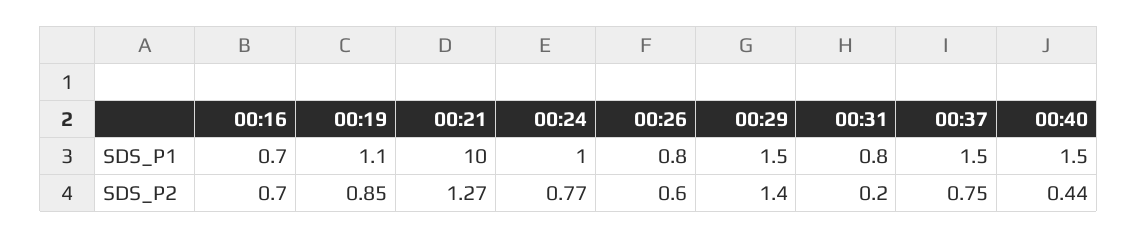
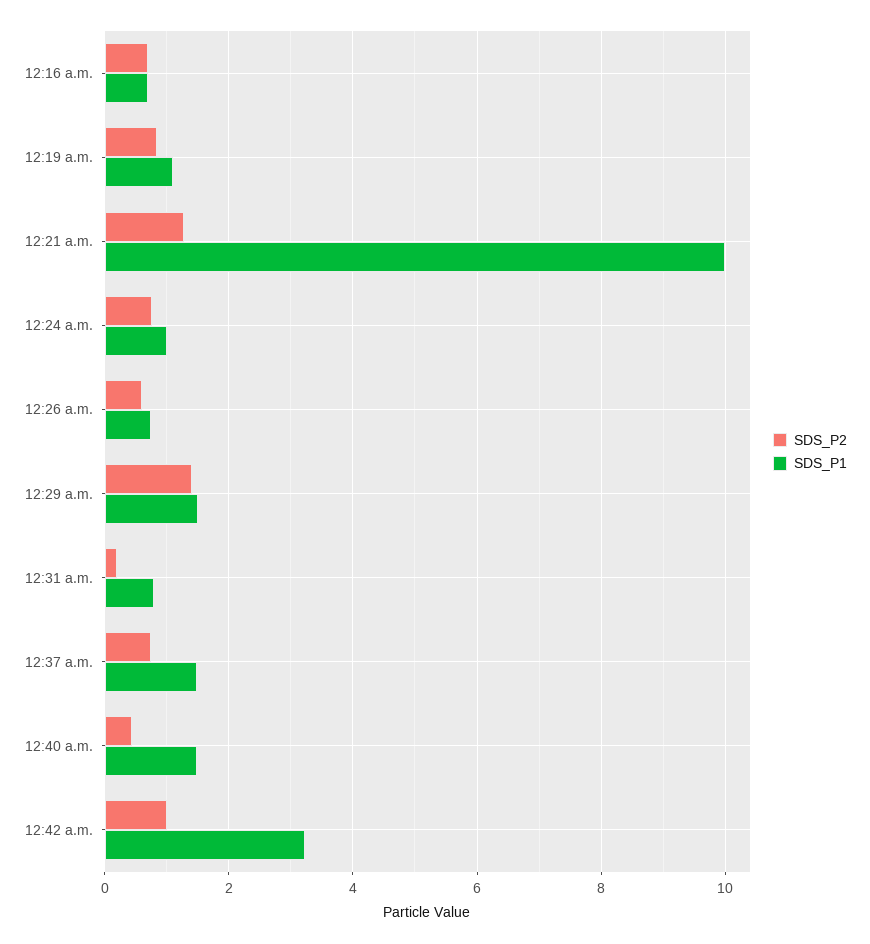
SDS_P2, 12:42 a.m.: none -> 1
SDS_P1, 12:42 a.m.: none -> 3.2

